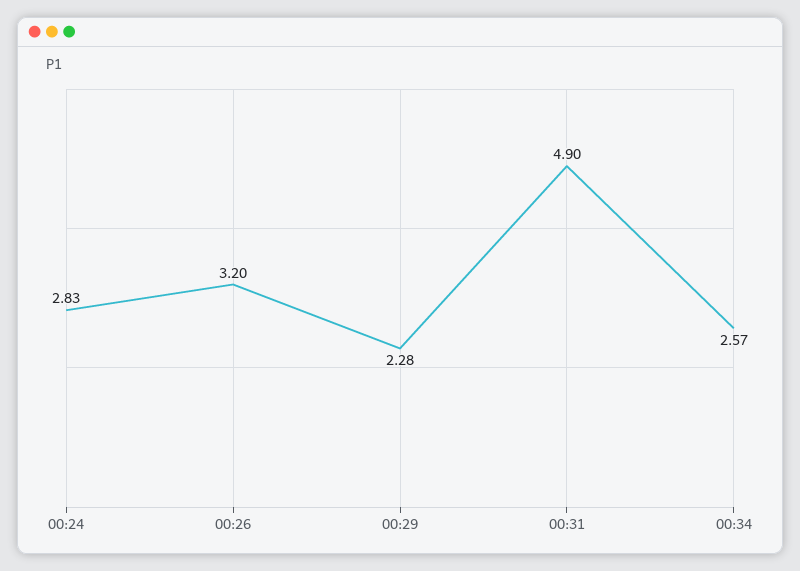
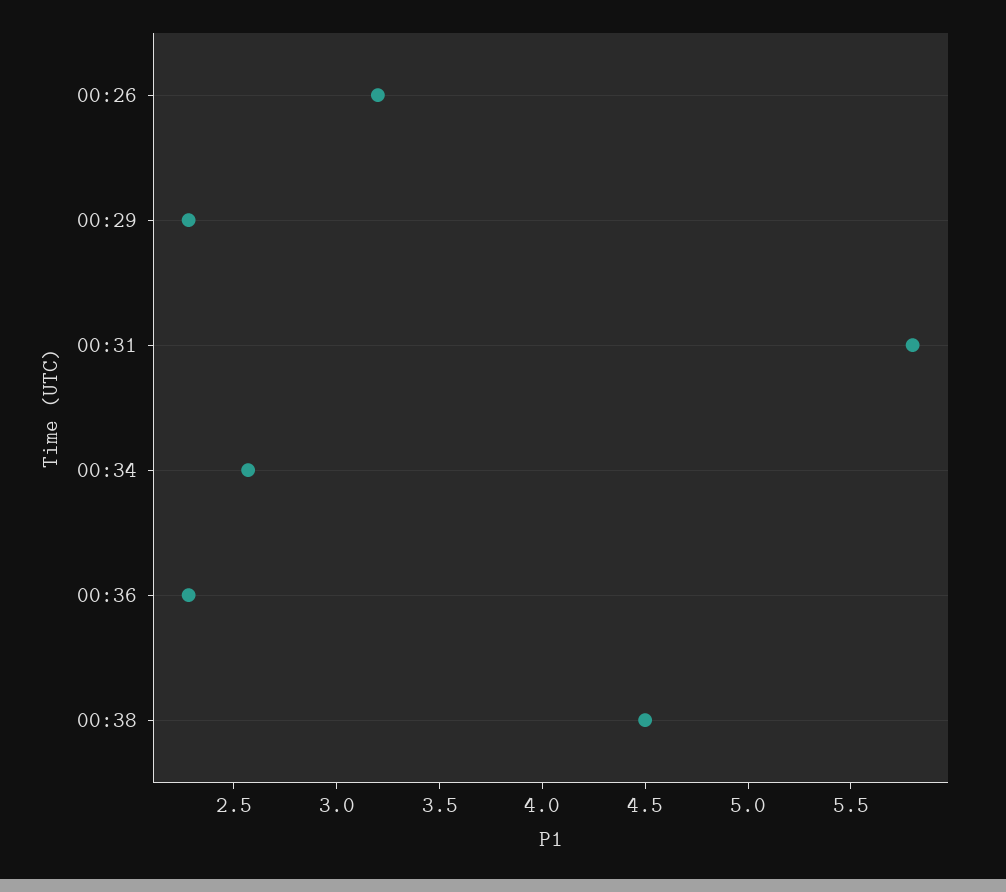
00:24: 2.83 -> none
00:31: 4.9 -> 5.8
00:36: none -> 2.3
00:38: none -> 4.5

